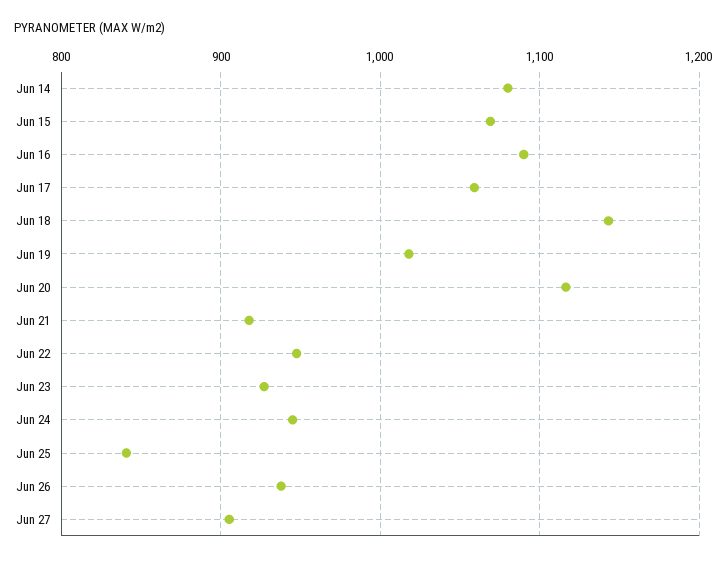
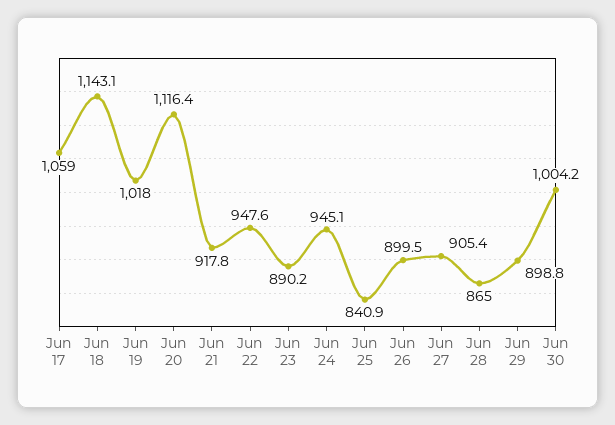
Jun 14: 1080 -> none
Jun 15: 1070 -> none
Jun 16: 1090 -> none
Jun 23: 930 -> 890.2
Jun 26: 940 -> 899.5
Jun 28: none -> 865
Jun 29: none -> 898.8
Jun 30: none -> 1004.2

